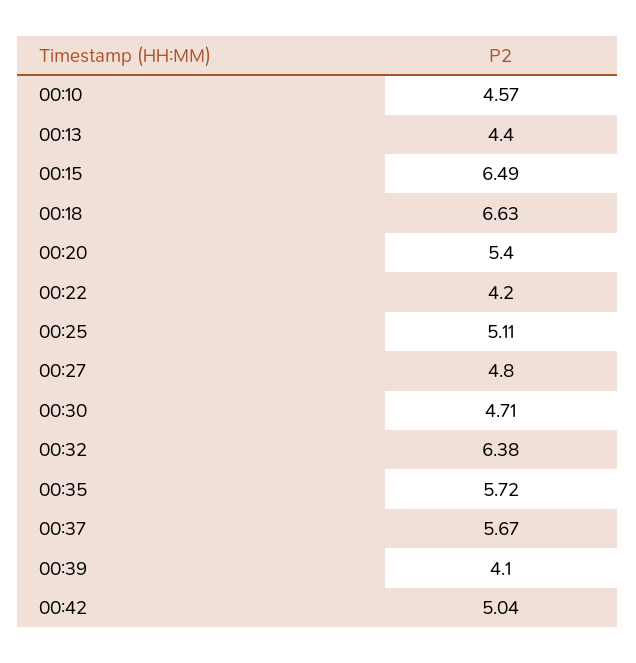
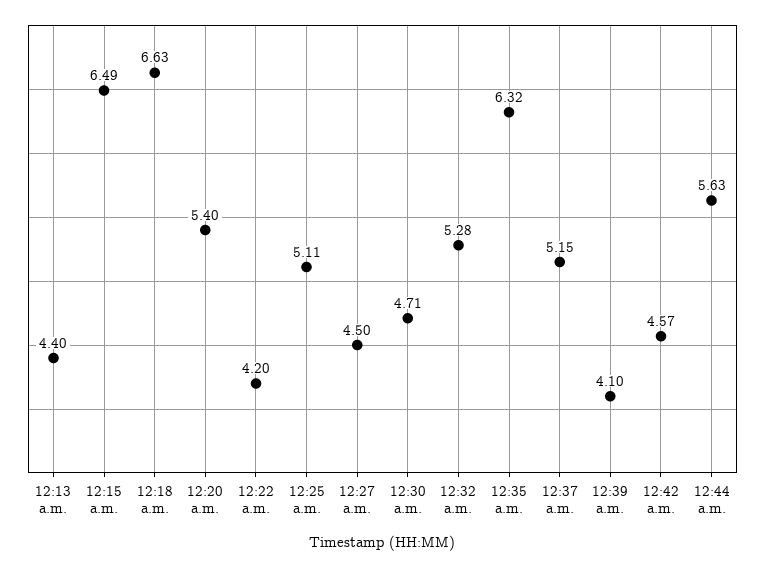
00:10: 4.57 -> none
00:27: 4.8 -> 4.5
00:32: 6.38 -> 5.28
00:35: 5.72 -> 6.32
00:37: 5.67 -> 5.15
00:42: 5.04 -> 4.57
12:44 a.m.: none -> 5.63

